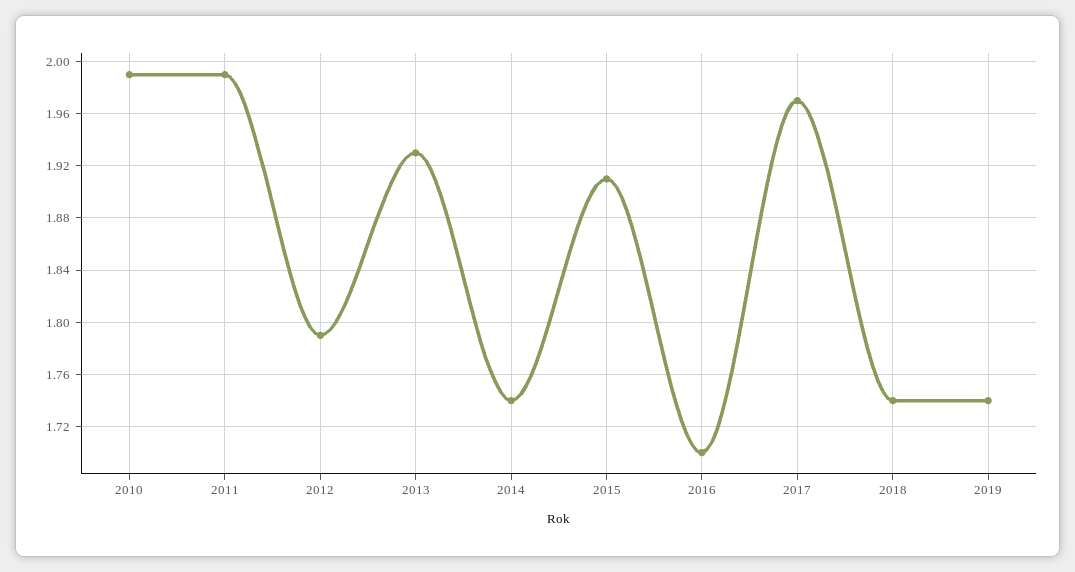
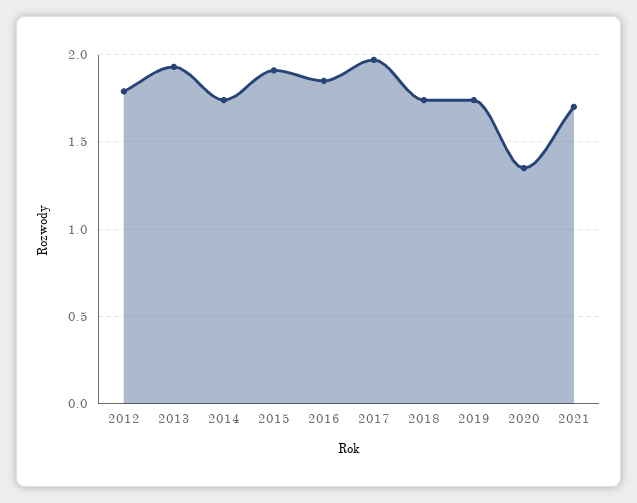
2010: 1.99 -> none
2011: 1.99 -> none
2016: 1.7 -> 1.85
2020: none -> 1.35
2021: none -> 1.7

